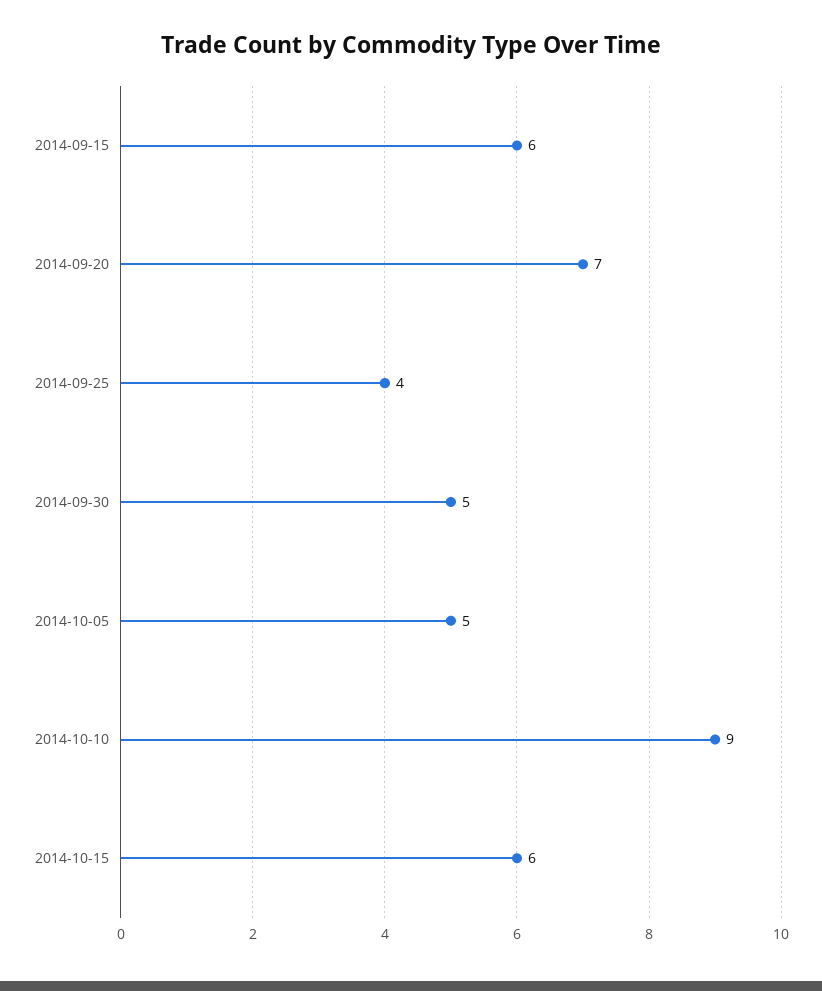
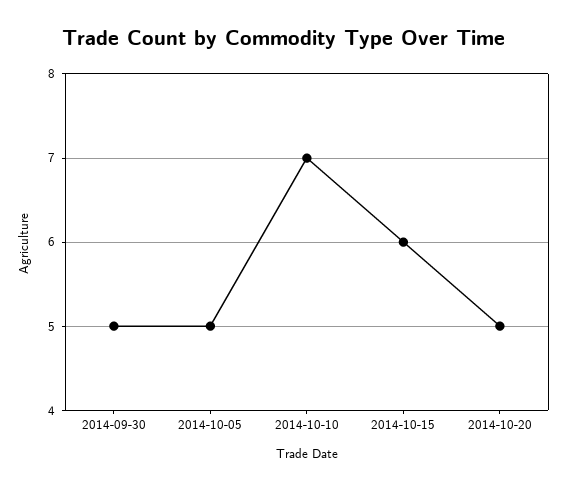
2014-09-15: 6 -> none
2014-09-20: 7 -> none
2014-09-25: 4 -> none
2014-10-10: 9 -> 7
2014-10-20: none -> 5

